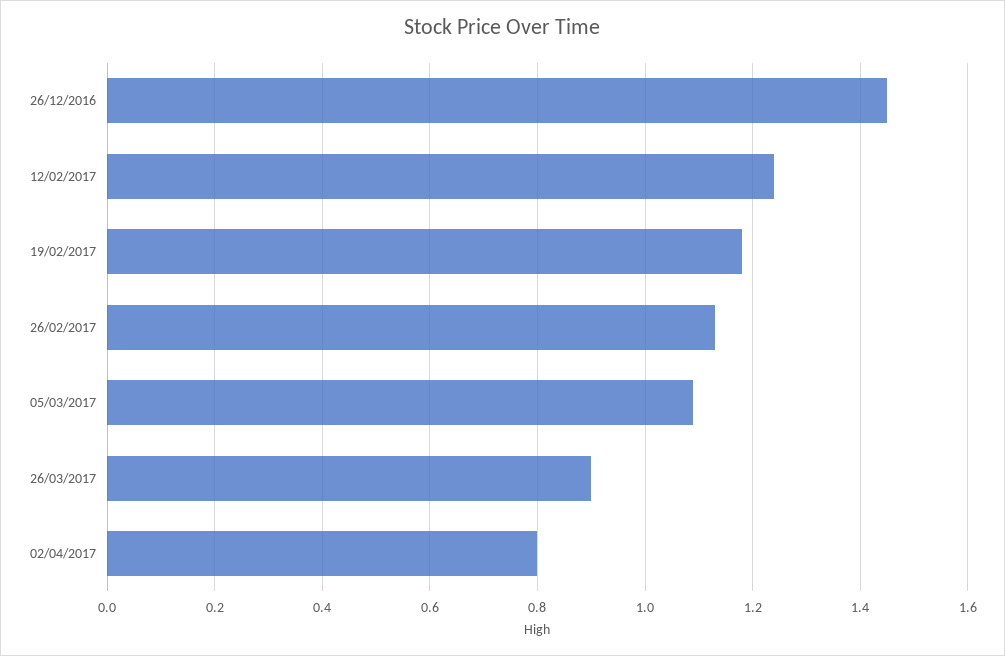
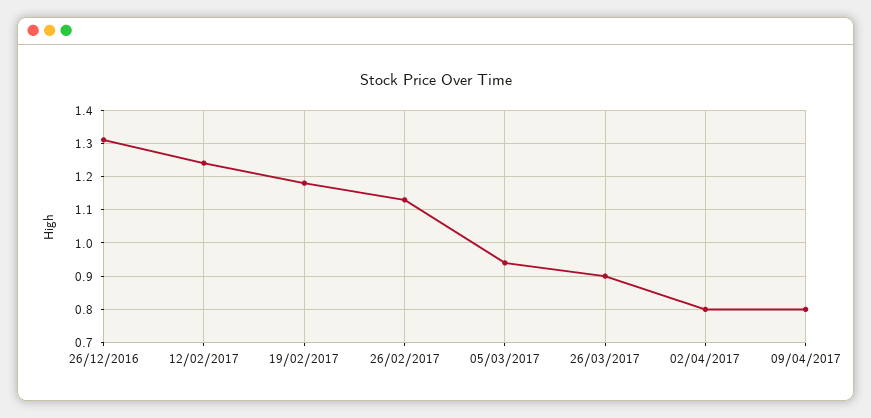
26/12/2016: 1.45 -> 1.3
05/03/2017: 1.1 -> 0.95
09/04/2017: none -> 0.8

